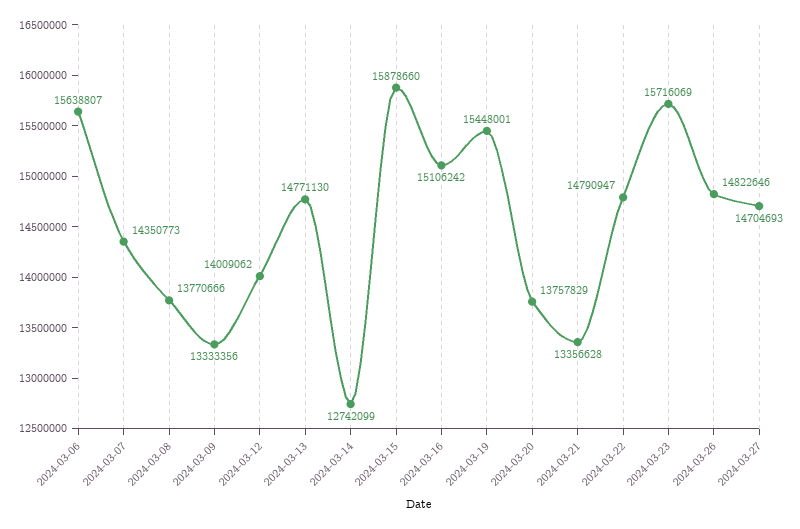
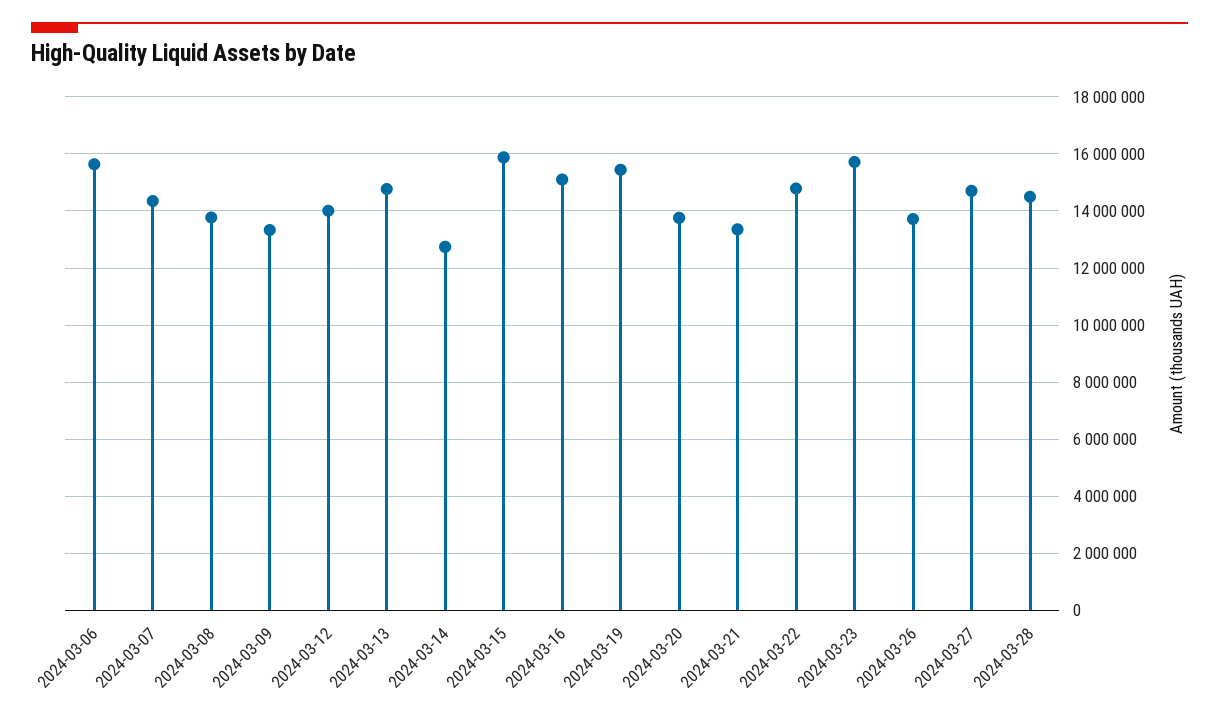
2024-03-26: 14822646 -> 13750000
2024-03-28: none -> 14500000

